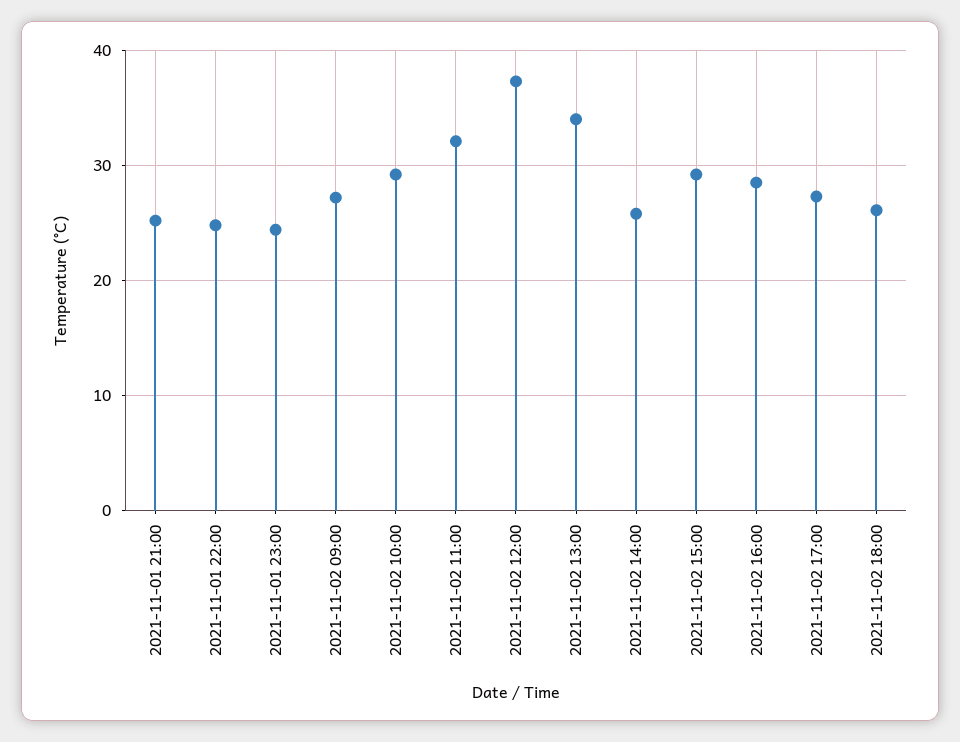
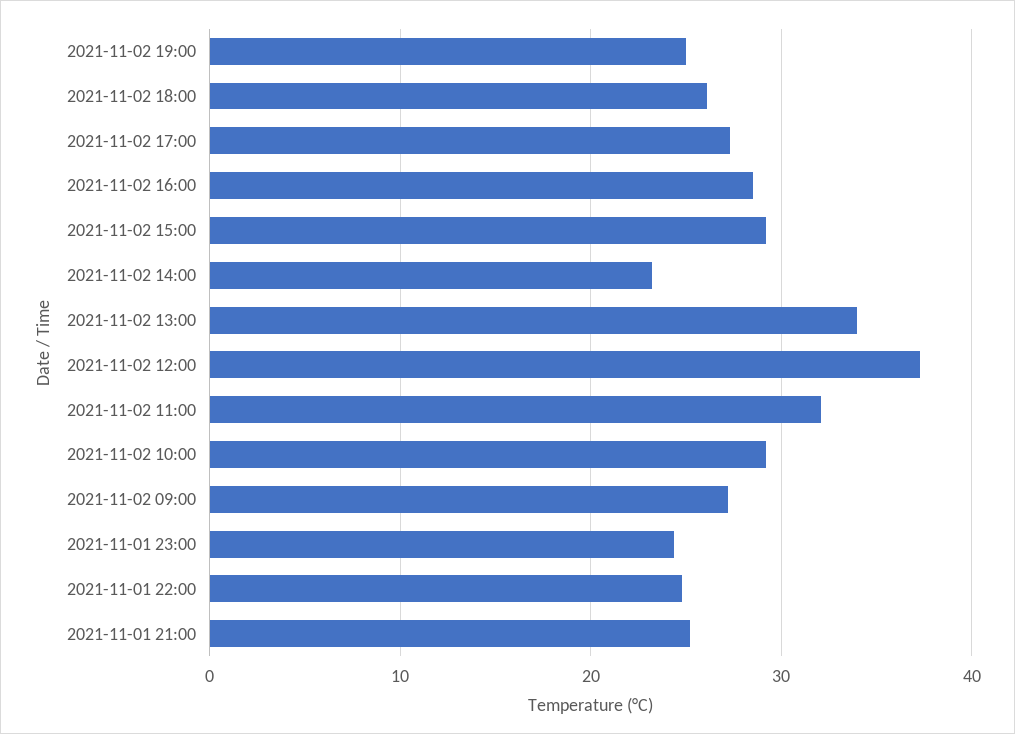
2021-11-02 14:00: 26 -> 23
2021-11-02 19:00: none -> 25

